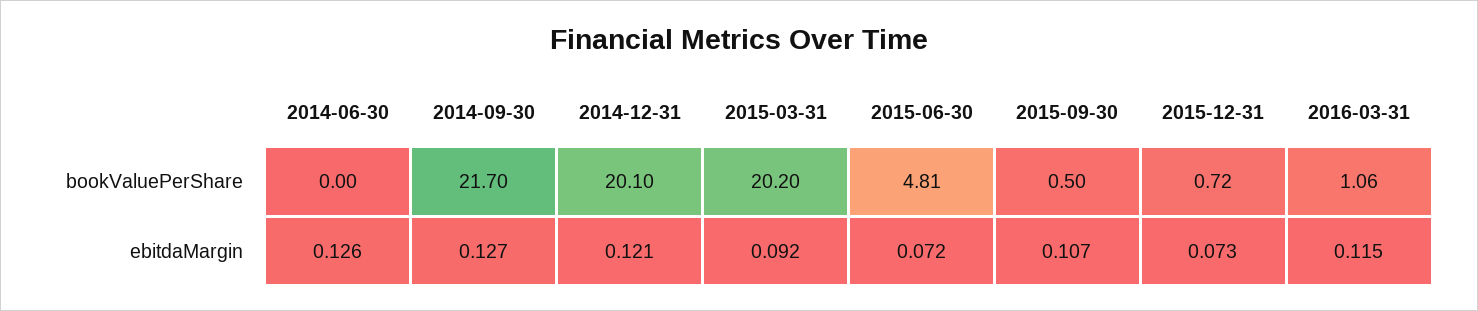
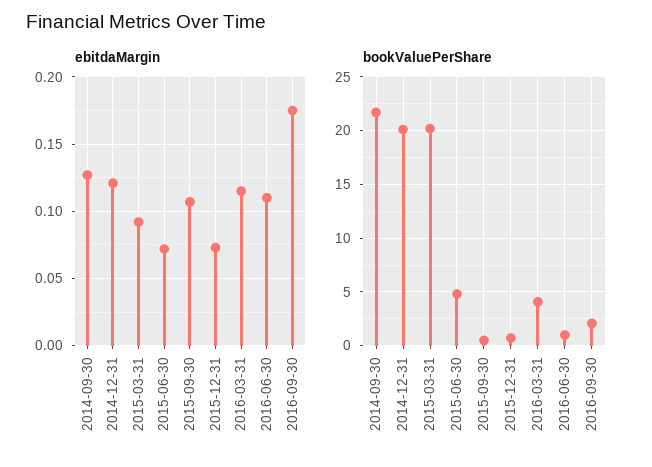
bookValuePerShare, 2014-06-30: 0 -> none
bookValuePerShare, 2016-03-31: 1.06 -> 4
ebitdaMargin, 2014-06-30: 0.126 -> none
ebitdaMargin, 2016-06-30: none -> 0.11
ebitdaMargin, 2016-09-30: none -> 0.175
bookValuePerShare, 2016-06-30: none -> 1
bookValuePerShare, 2016-09-30: none -> 2

